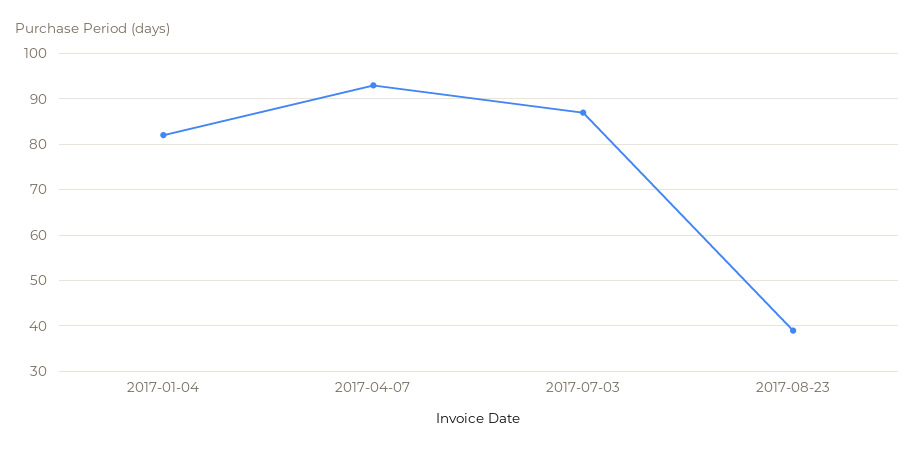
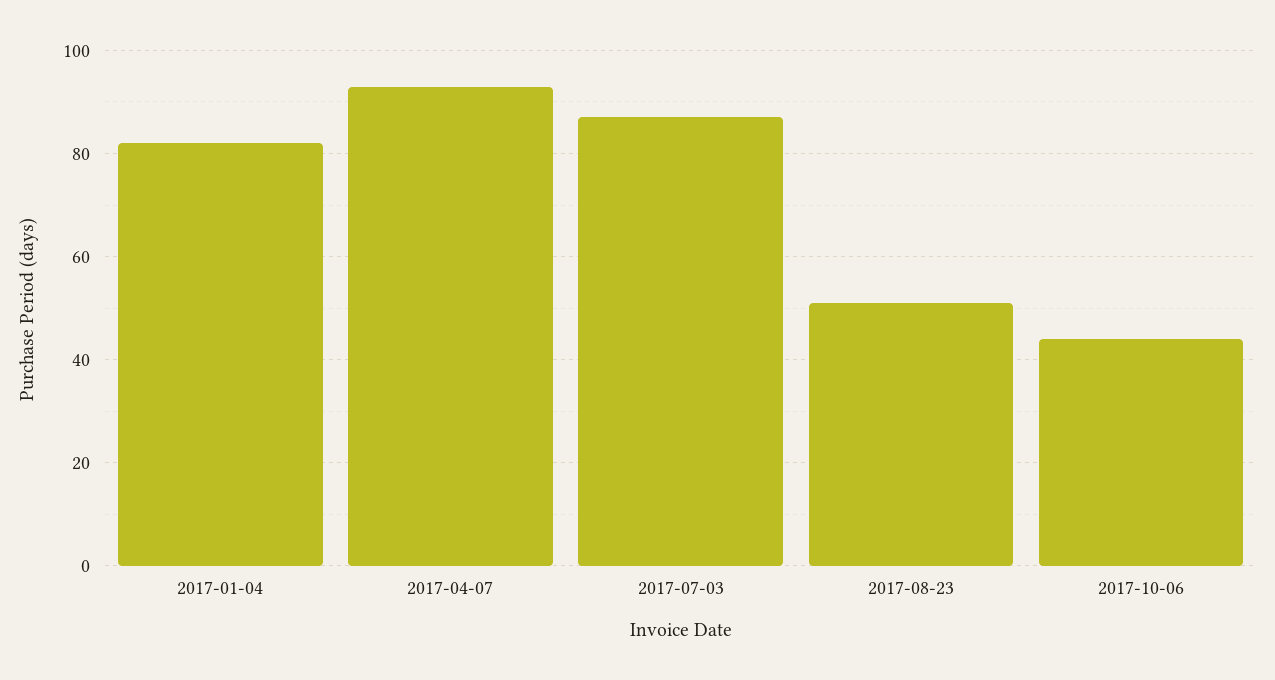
2017-08-23: 40 -> 50
2017-10-06: none -> 45

